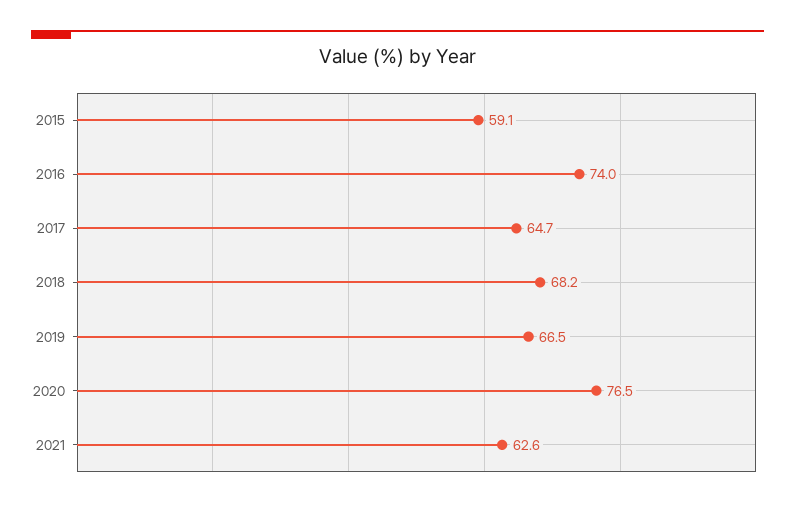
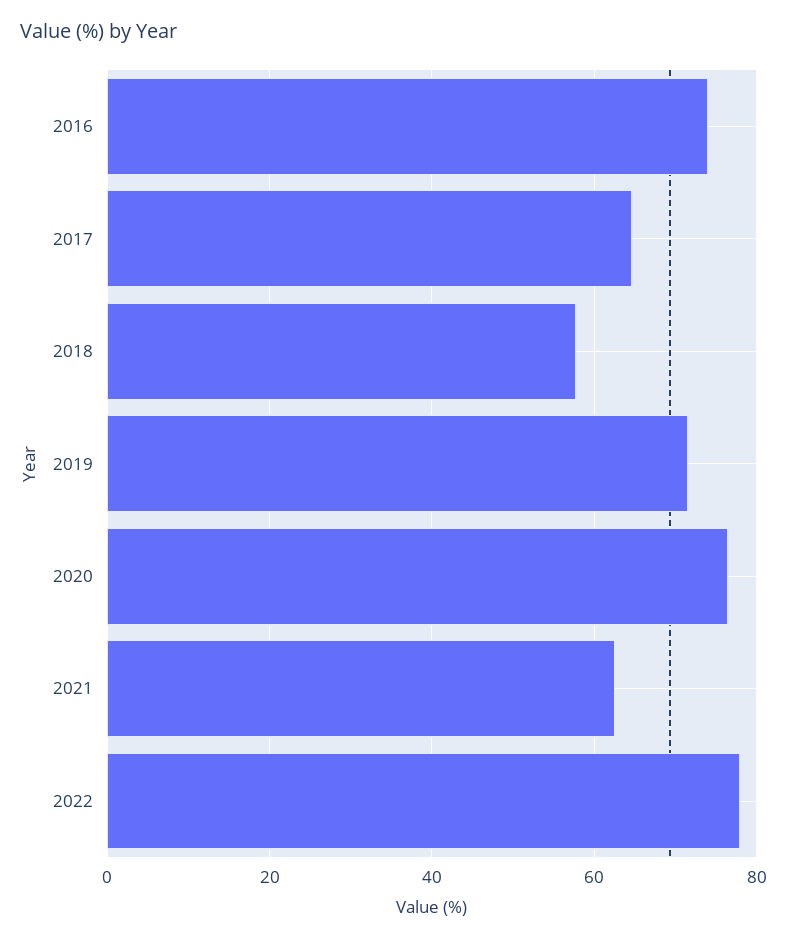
2015: 59.1 -> none
2018: 68.2 -> 58
2019: 66.5 -> 72
2022: none -> 78

